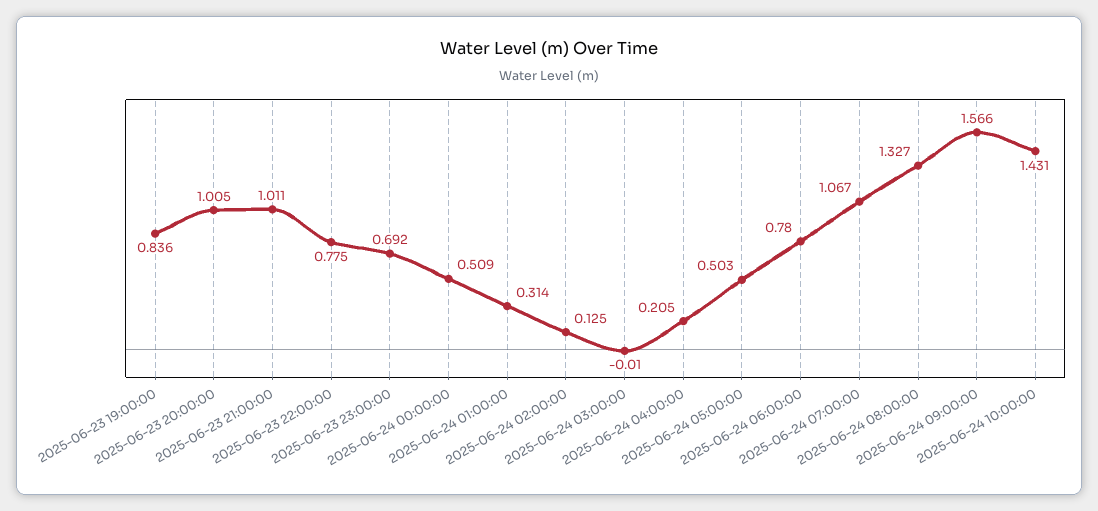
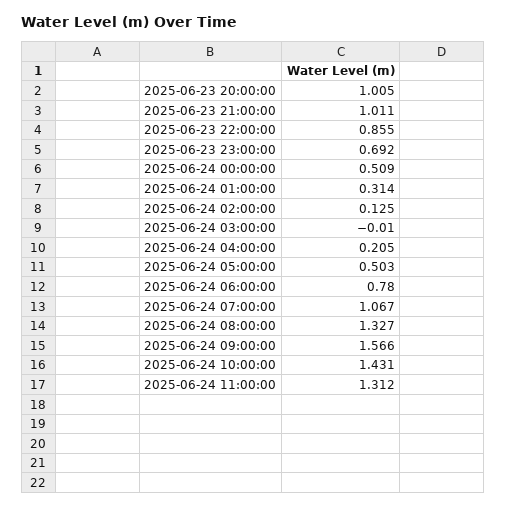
2025-06-23 19:00:00: 0.836 -> none
2025-06-23 22:00:00: 0.775 -> 0.855
2025-06-24 11:00:00: none -> 1.312

